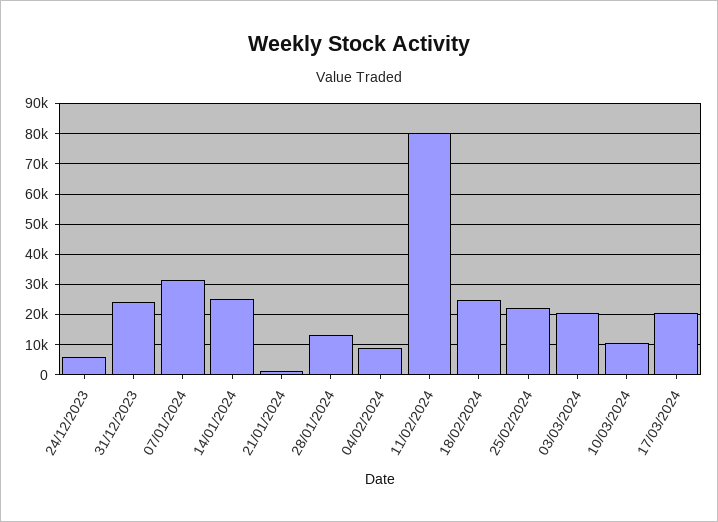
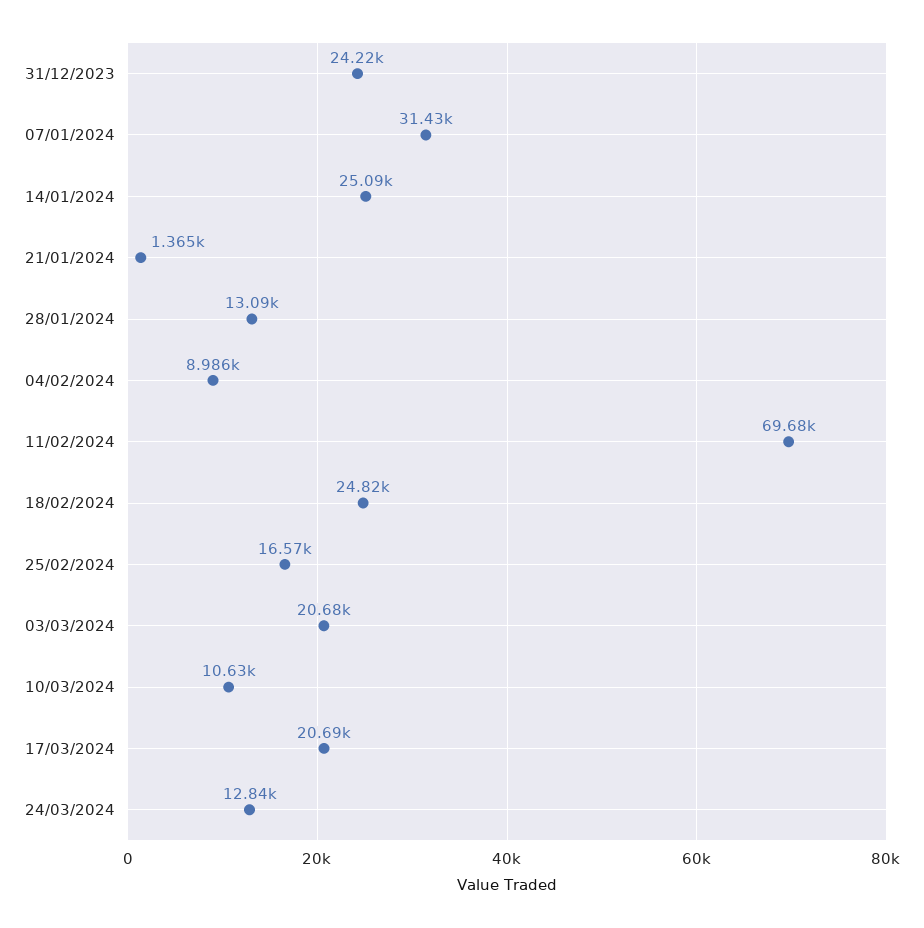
24/12/2023: 6000 -> none
11/02/2024: 80000 -> 69680
25/02/2024: 22000 -> 16570
24/03/2024: none -> 12840

